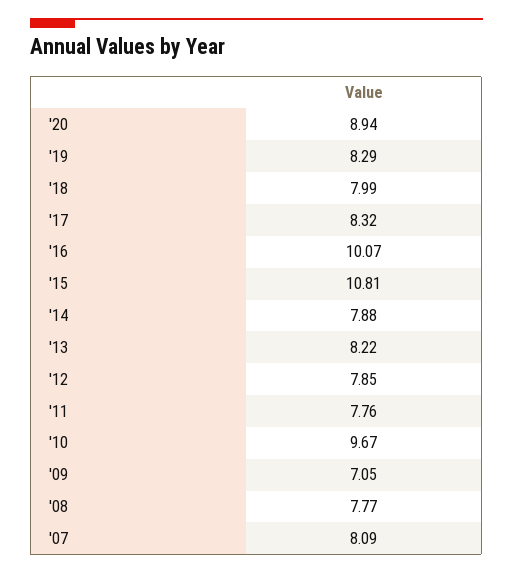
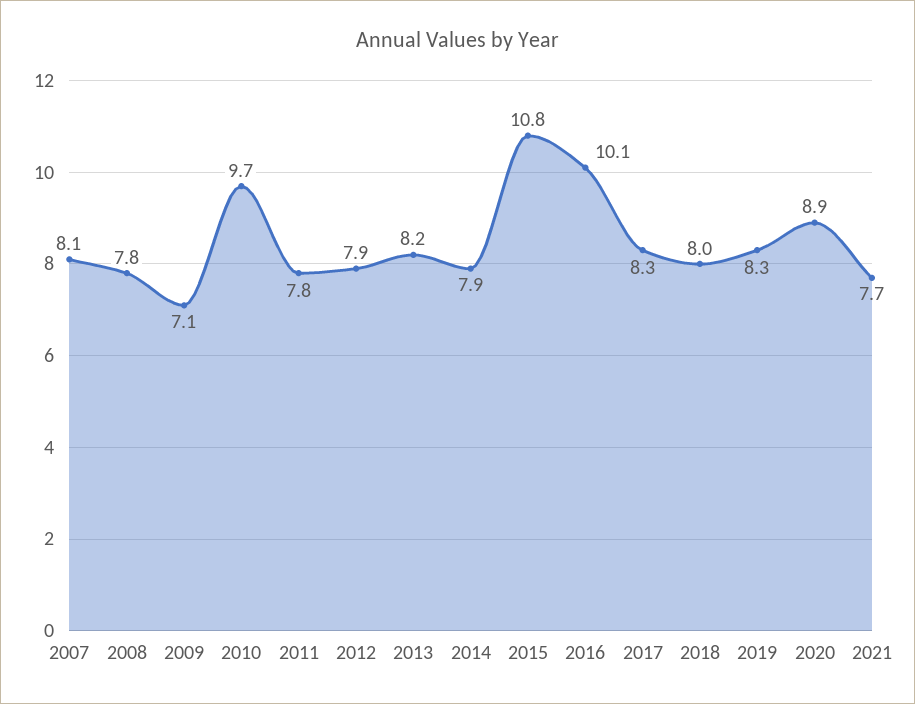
2021: none -> 7.7

